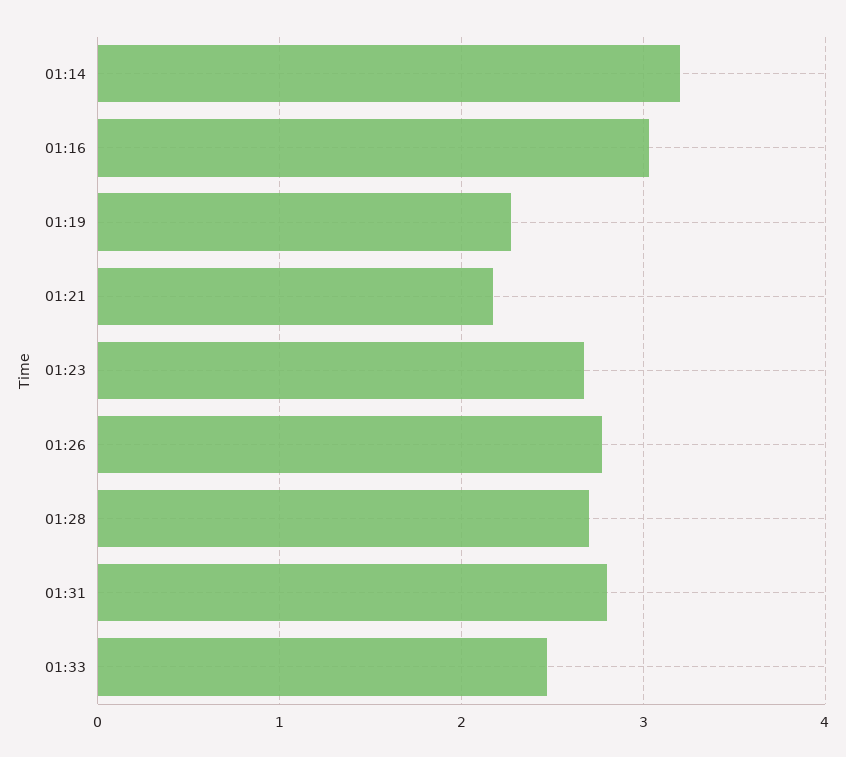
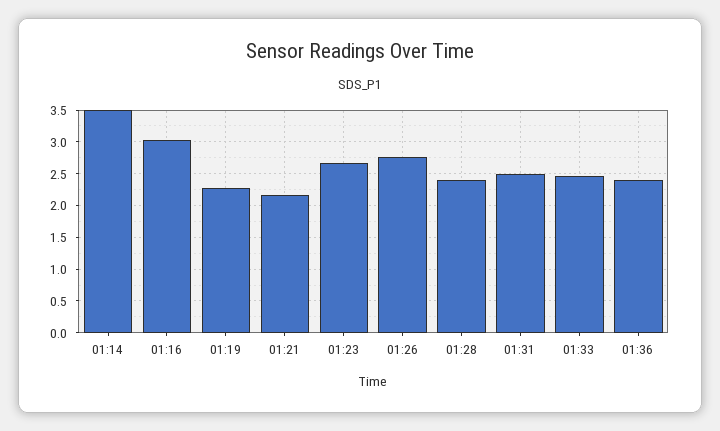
01:14: 3.2 -> 3.5
01:28: 2.7 -> 2.4
01:31: 2.8 -> 2.5
01:36: none -> 2.4

